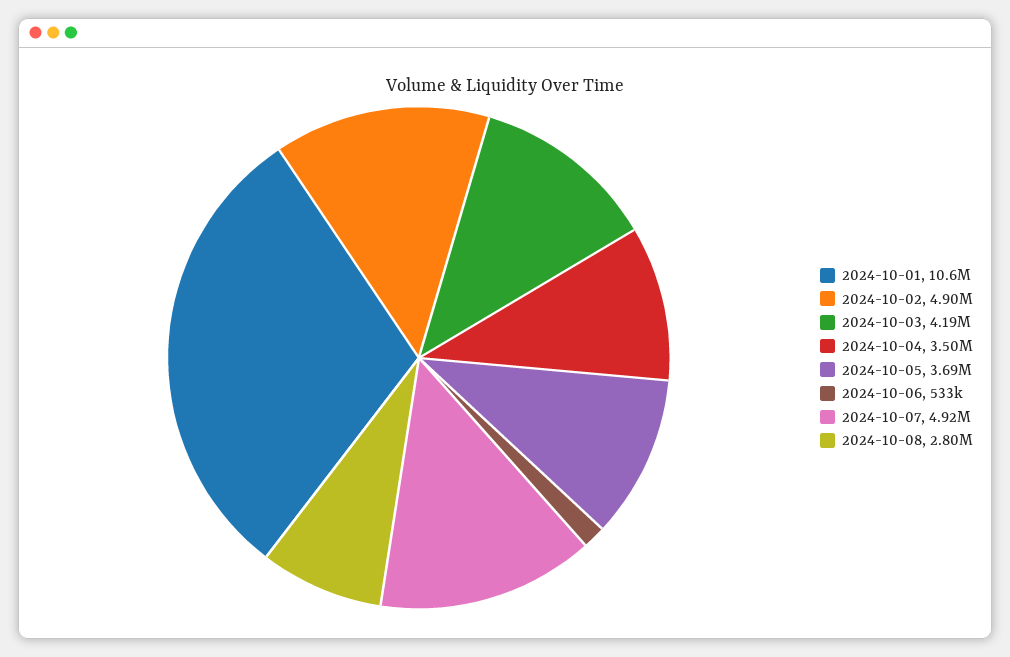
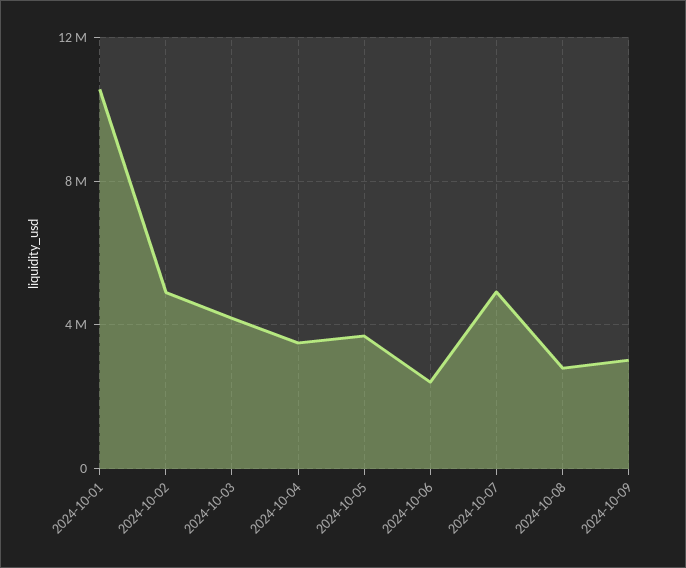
2024-10-06: 533000 -> 2500000
2024-10-09: none -> 3000000

